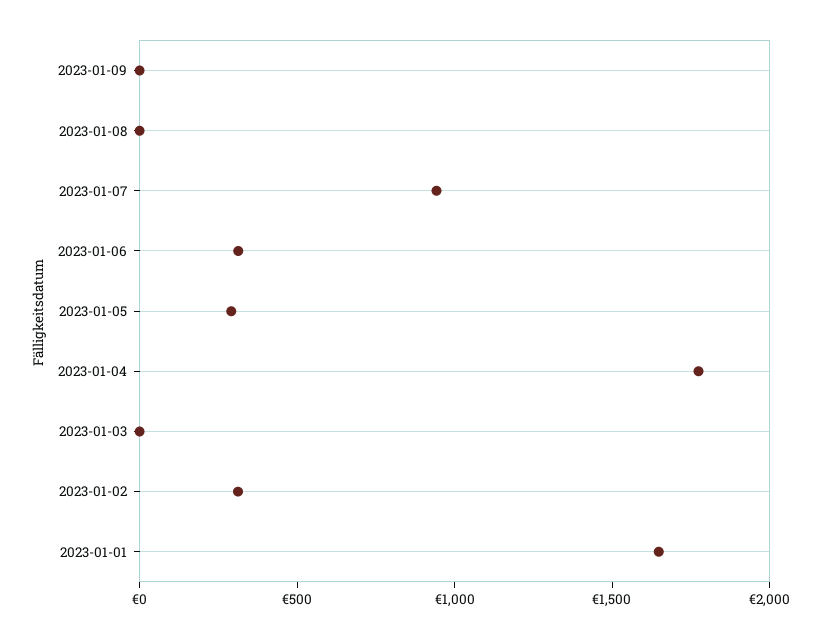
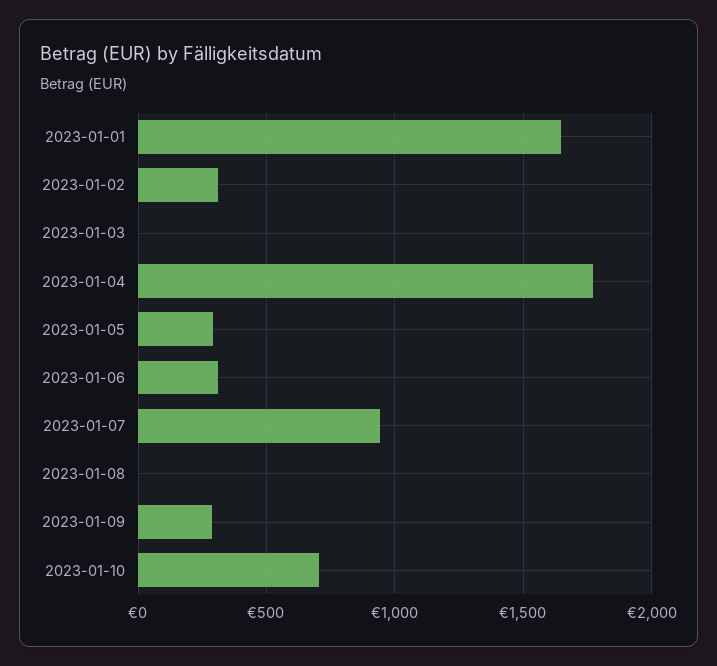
2023-01-09: 0 -> 300
2023-01-10: none -> 700

